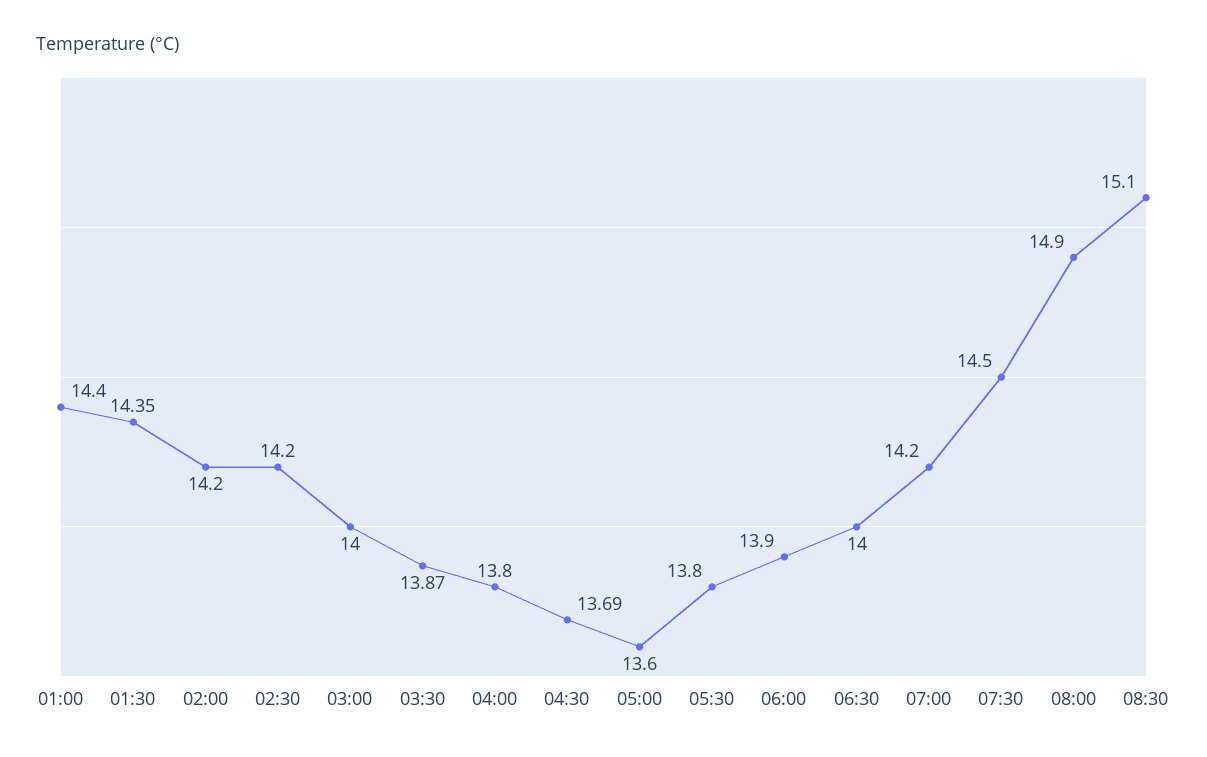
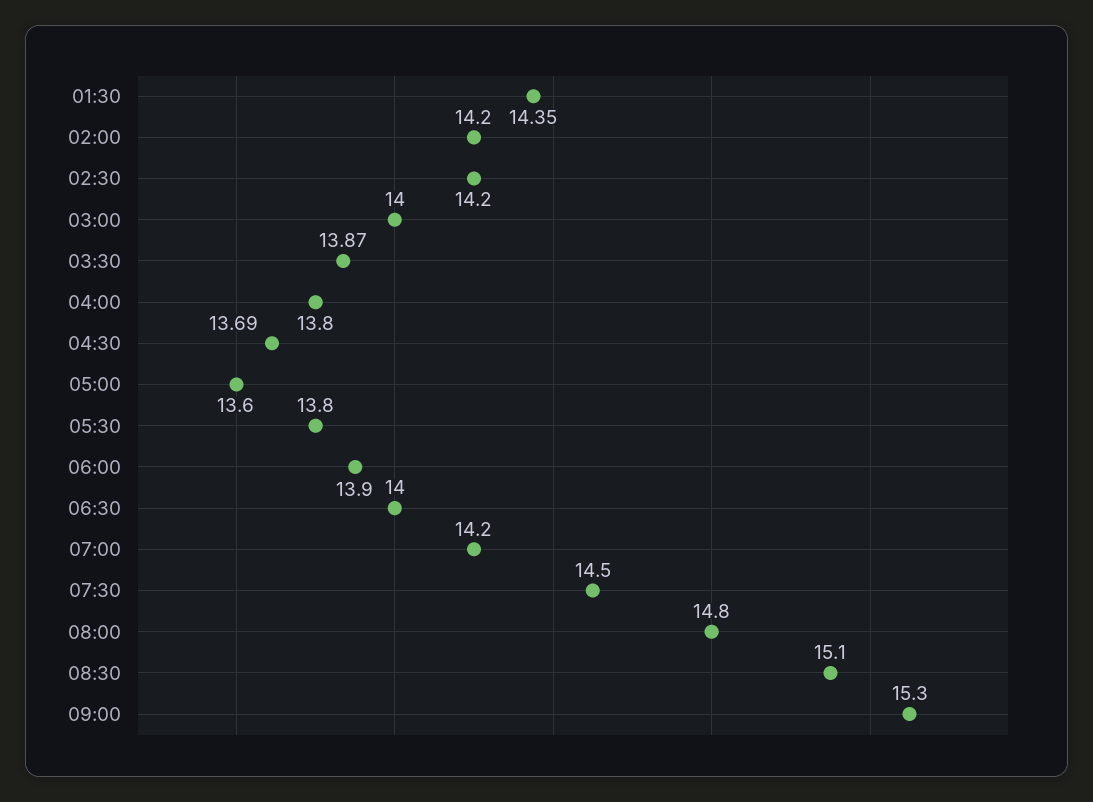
01:00: 14.4 -> none
08:00: 14.9 -> 14.8
09:00: none -> 15.3

